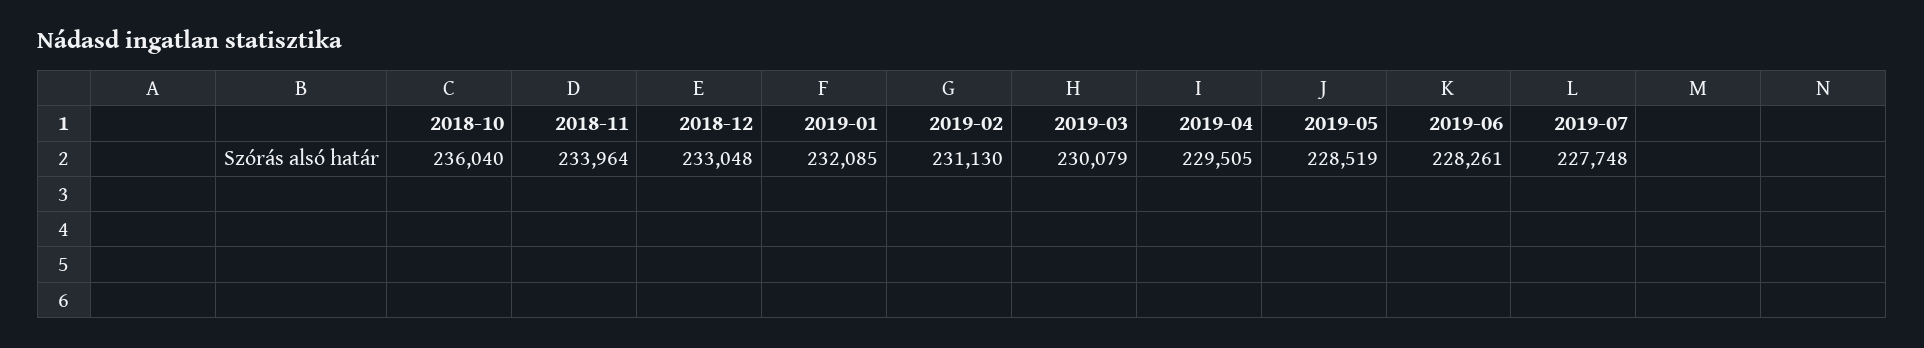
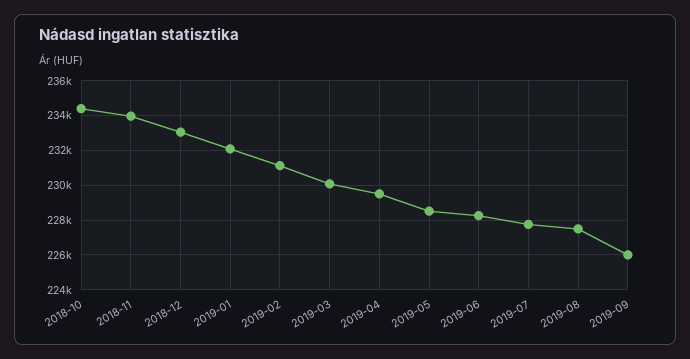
2018-10: 236040 -> 234500
2019-08: none -> 227500
2019-09: none -> 226000

